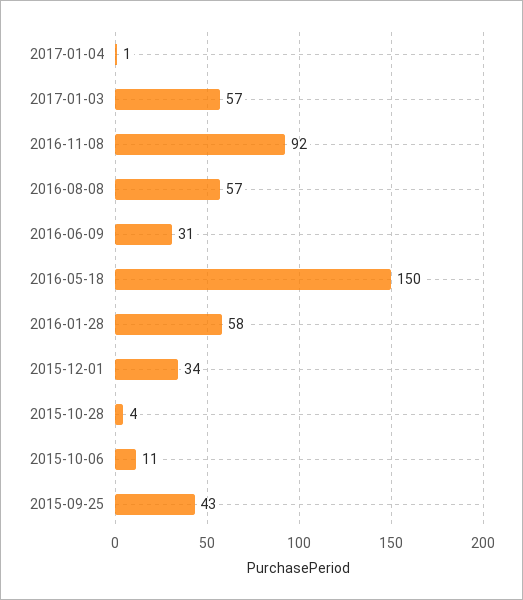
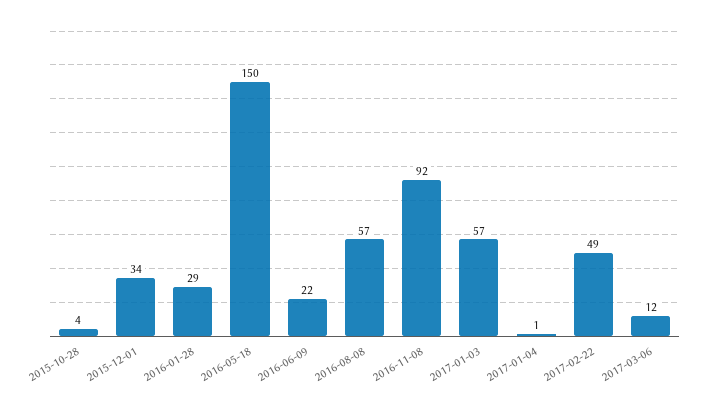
2016-06-09: 31 -> 22
2016-01-28: 58 -> 29
2015-10-06: 11 -> none
2015-09-25: 43 -> none
2017-02-22: none -> 49
2017-03-06: none -> 12

